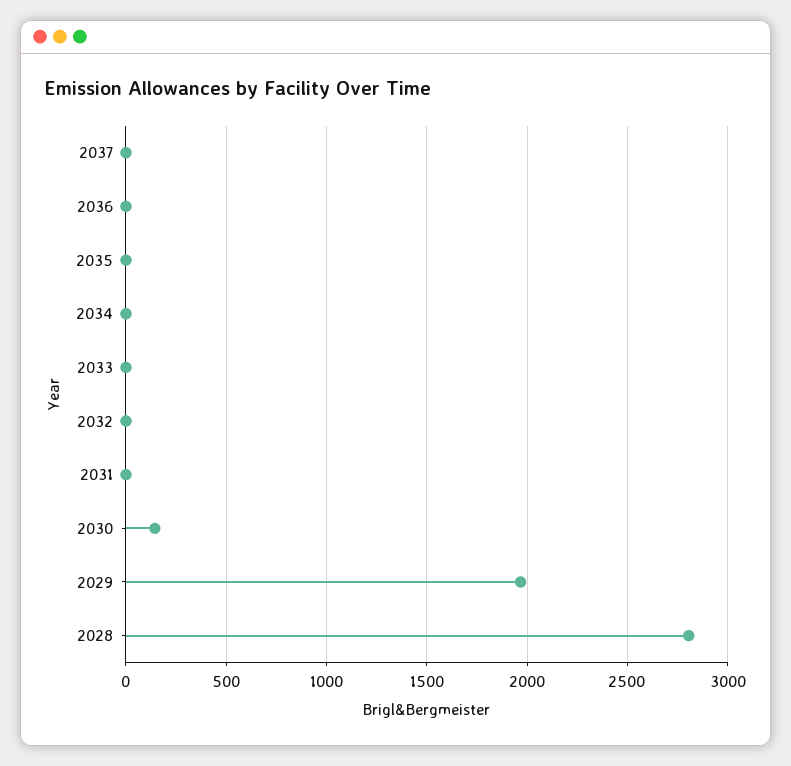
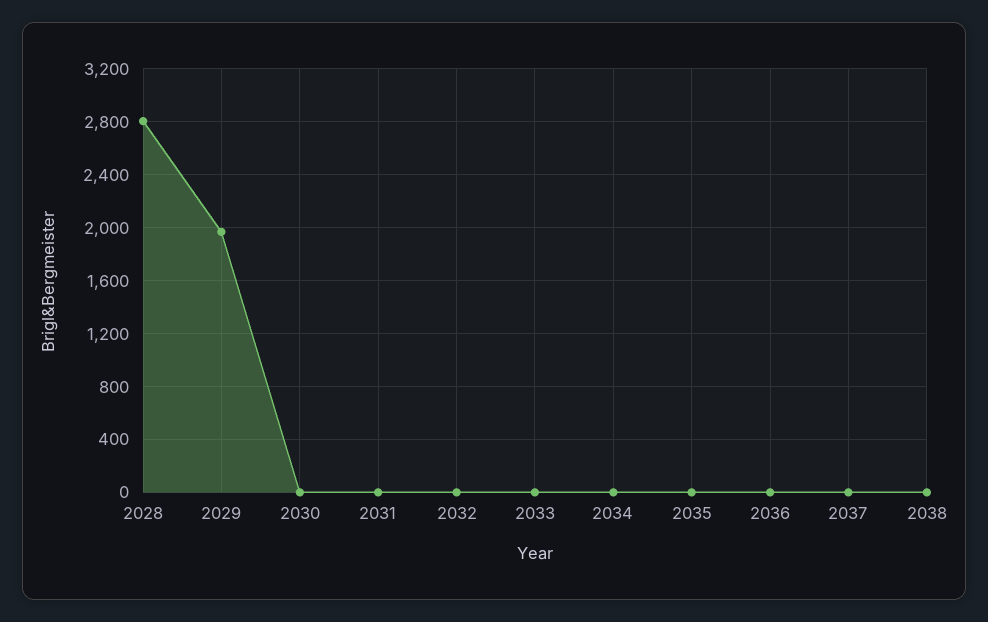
2030: 150 -> 0
2038: none -> 0

